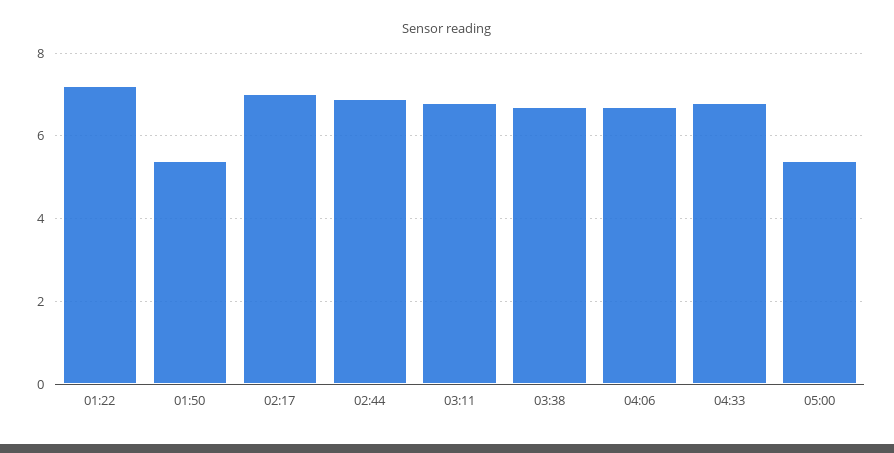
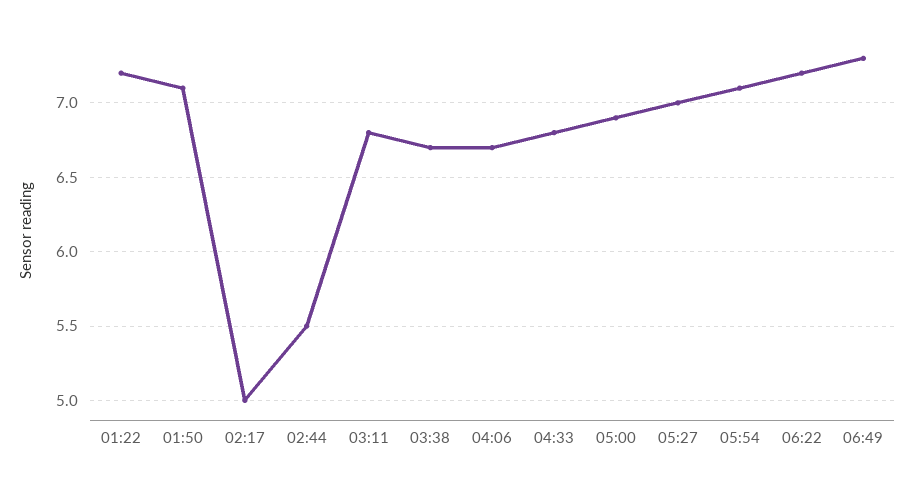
01:50: 5.5 -> 7.1
02:17: 7 -> 5
02:44: 7 -> 5.5
05:00: 5.5 -> 6.9
05:27: none -> 7
05:54: none -> 7.1
06:22: none -> 7.2
06:49: none -> 7.3

